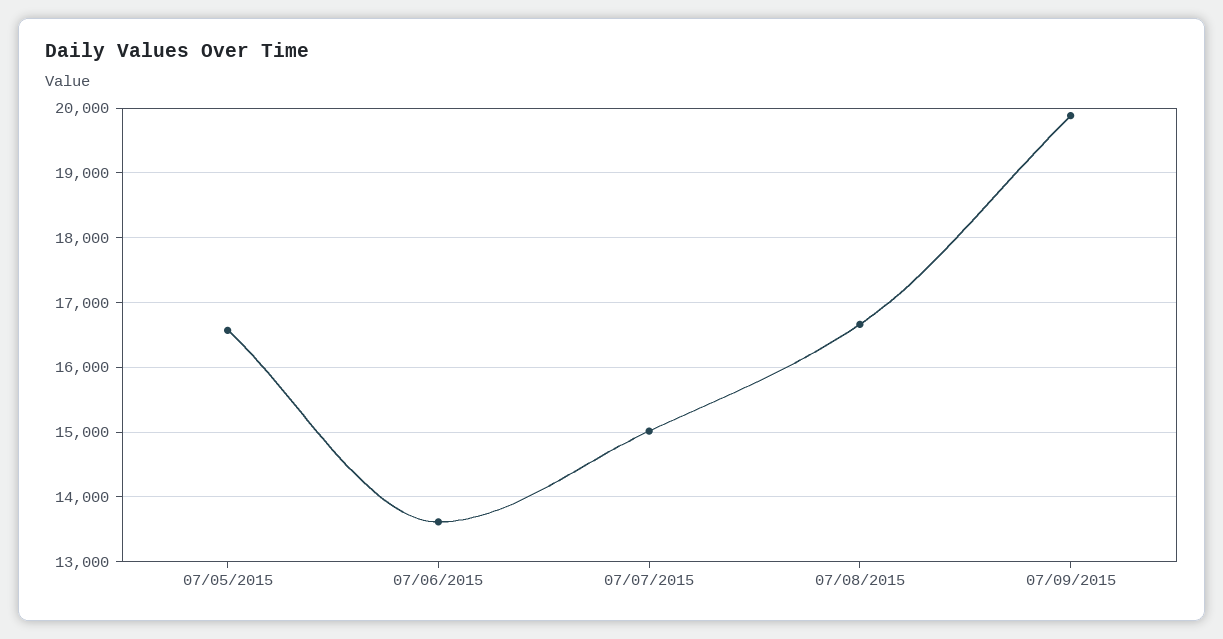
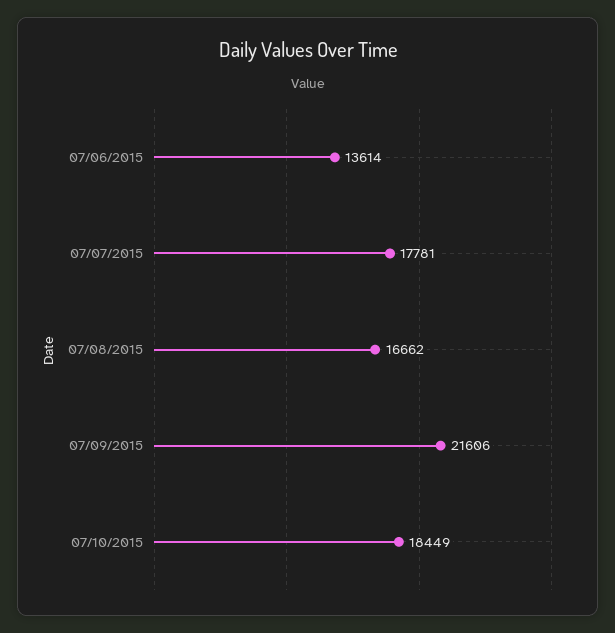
07/05/2015: 16600 -> none
07/07/2015: 15000 -> 17781
07/09/2015: 19900 -> 21606
07/10/2015: none -> 18449

